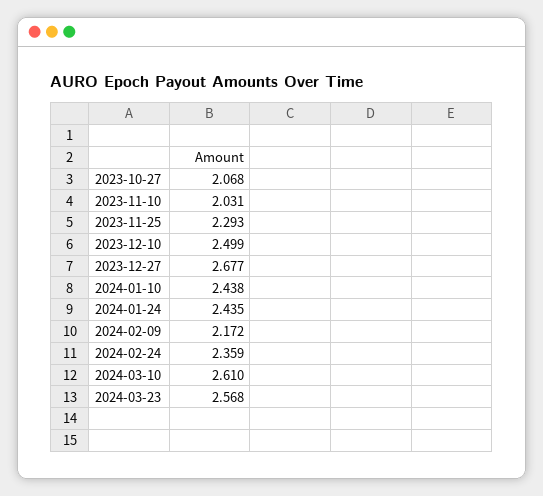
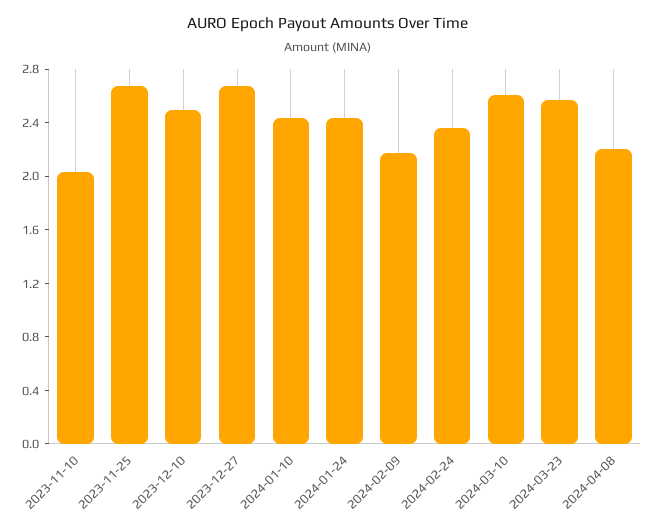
2023-10-27: 2.068 -> none
2023-11-25: 2.293 -> 2.7
2024-04-08: none -> 2.2

